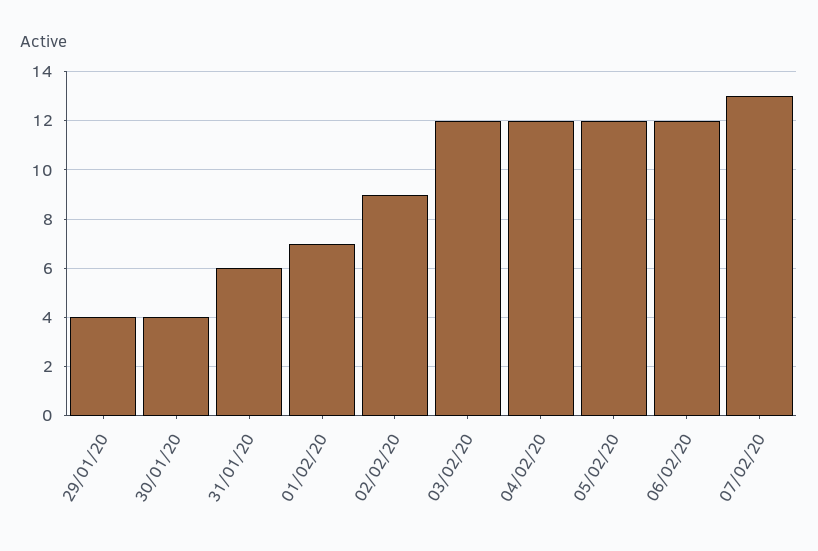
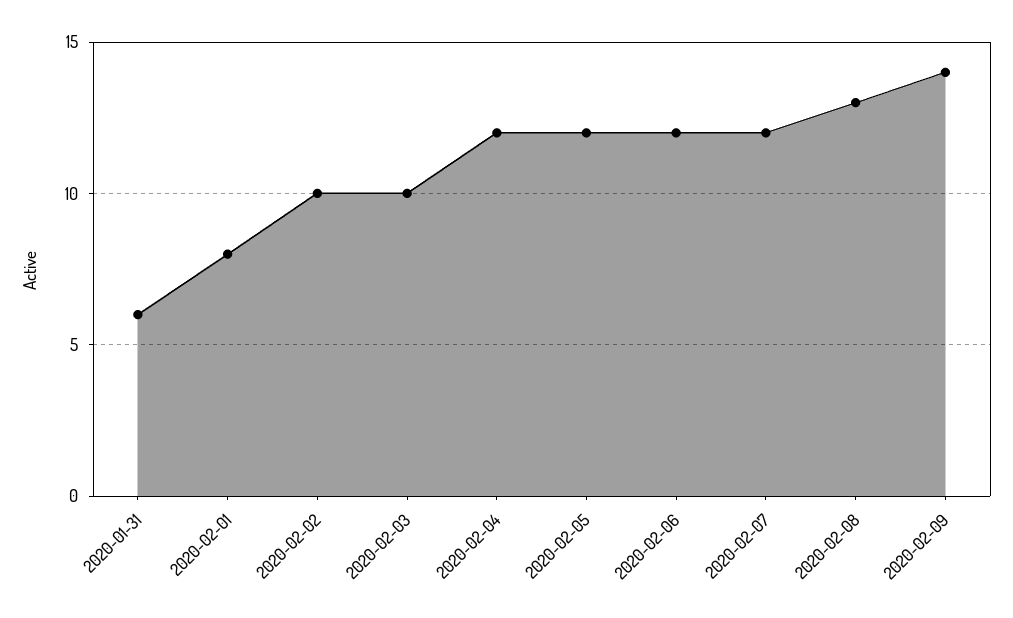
29/01/20: 4 -> none
30/01/20: 4 -> none
01/02/20: 7 -> 8
02/02/20: 9 -> 10
03/02/20: 12 -> 10
07/02/20: 13 -> 12
2020-02-08: none -> 13
2020-02-09: none -> 14

